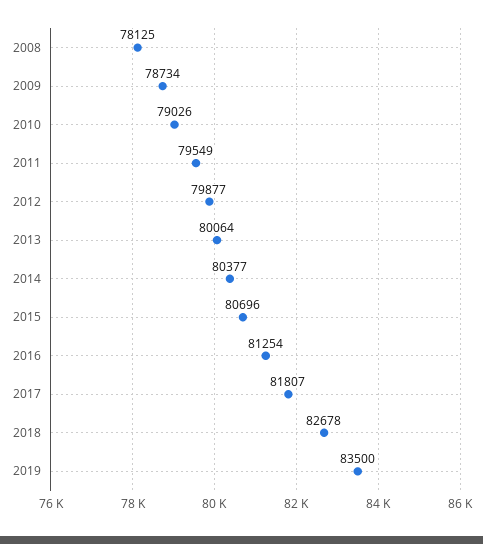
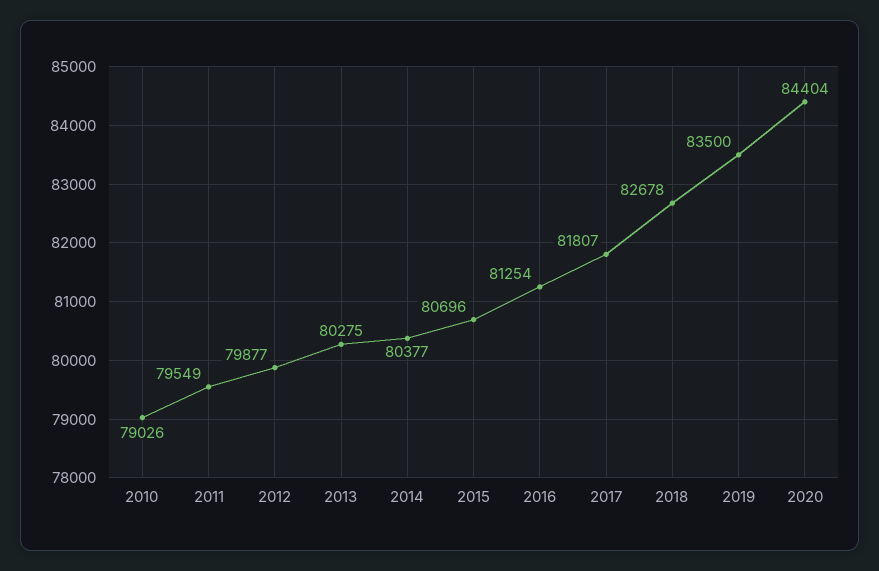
2008: 78125 -> none
2009: 78734 -> none
2013: 80064 -> 80275
2020: none -> 84404

